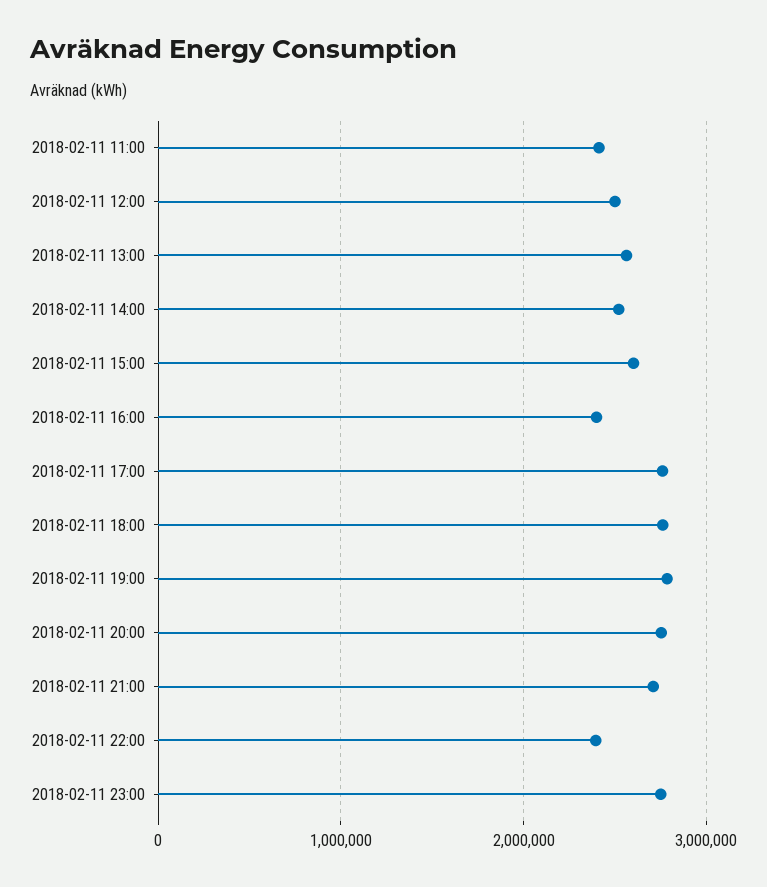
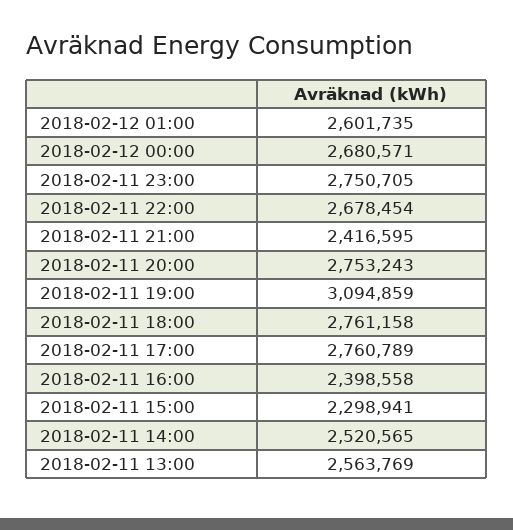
2018-02-11 11:00: 2400000 -> none
2018-02-11 12:00: 2500000 -> none
2018-02-11 15:00: 2600000 -> 2298941
2018-02-11 19:00: 2800000 -> 3094859
2018-02-11 21:00: 2700000 -> 2416595
2018-02-11 22:00: 2400000 -> 2678454
2018-02-12 01:00: none -> 2601735
2018-02-12 00:00: none -> 2680571

